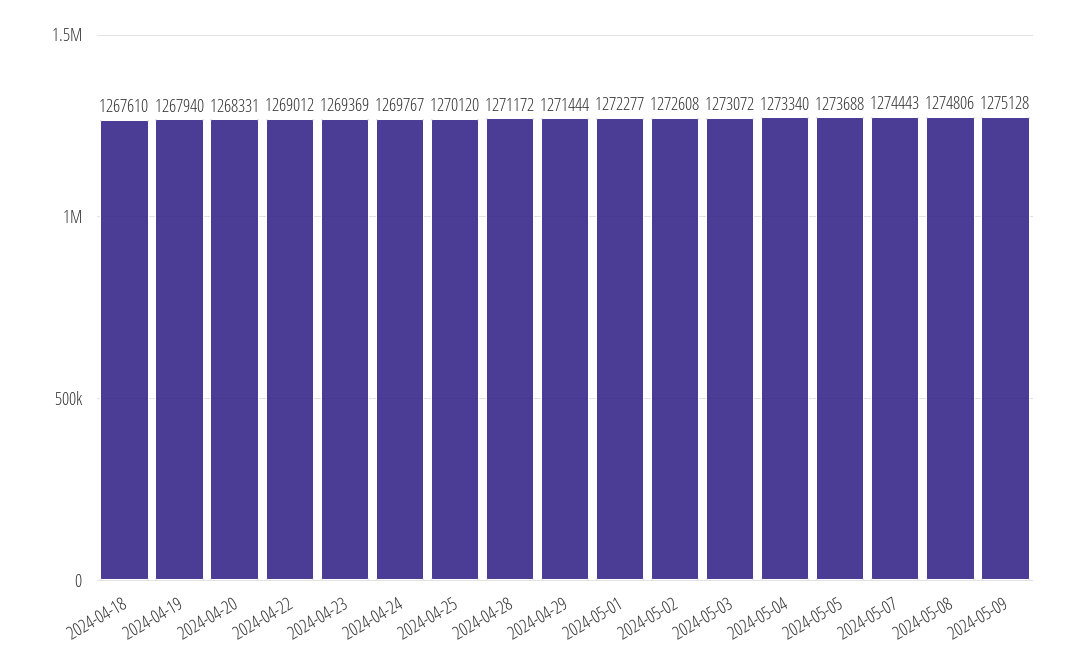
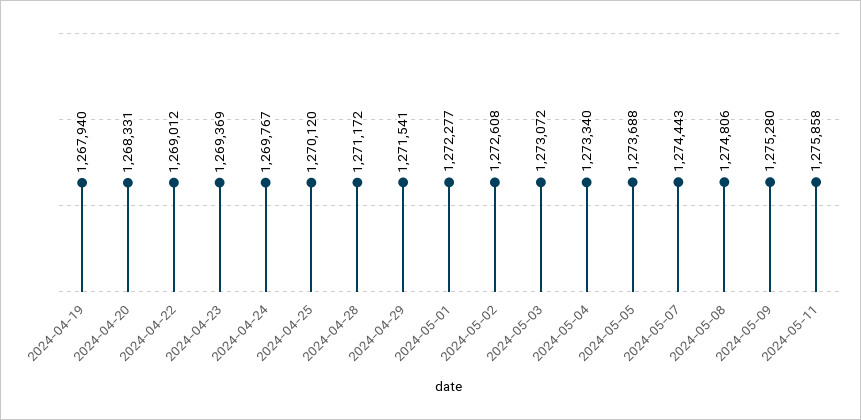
2024-04-18: 1267610 -> none
2024-04-29: 1271444 -> 1271541
2024-05-09: 1275128 -> 1275280
2024-05-11: none -> 1275858

